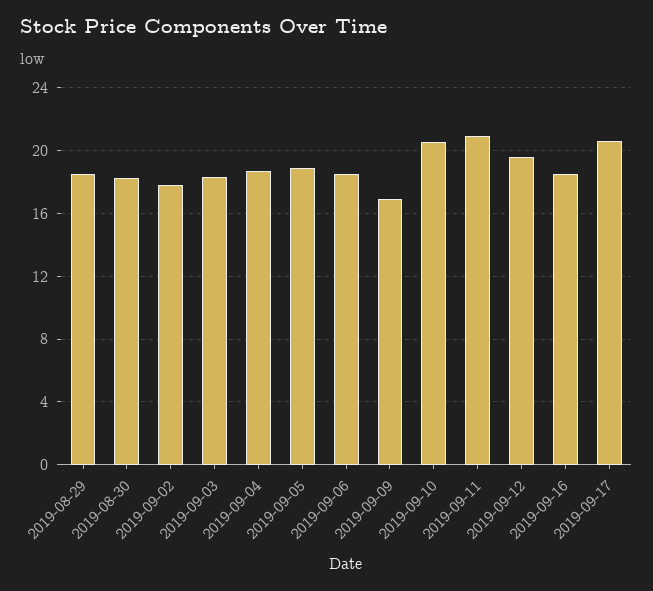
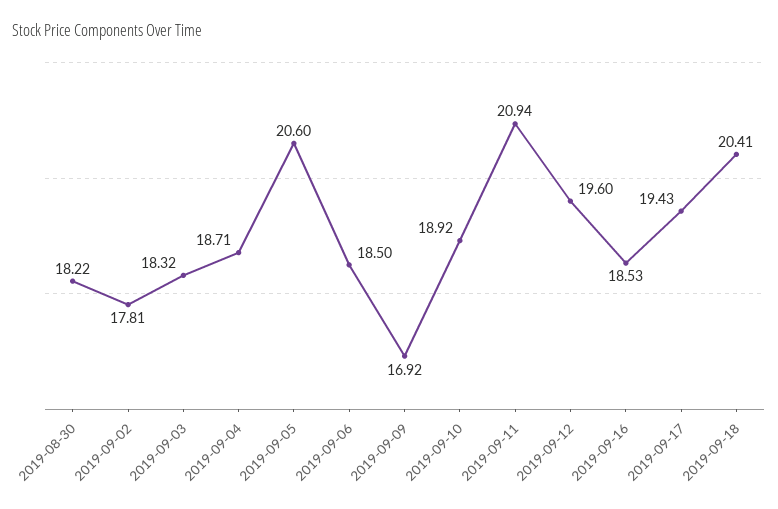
2019-08-29: 18.5 -> none
2019-09-05: 19 -> 20.6
2019-09-10: 20.5 -> 18.92
2019-09-17: 20.5 -> 19.43
2019-09-18: none -> 20.41

